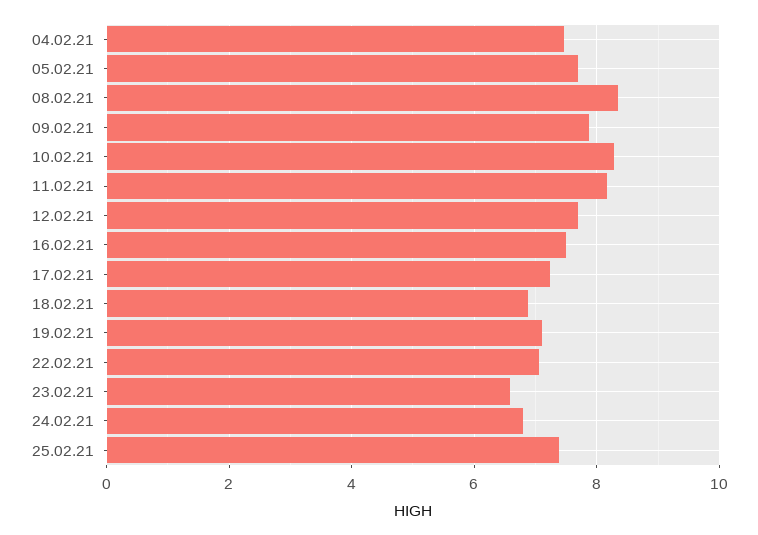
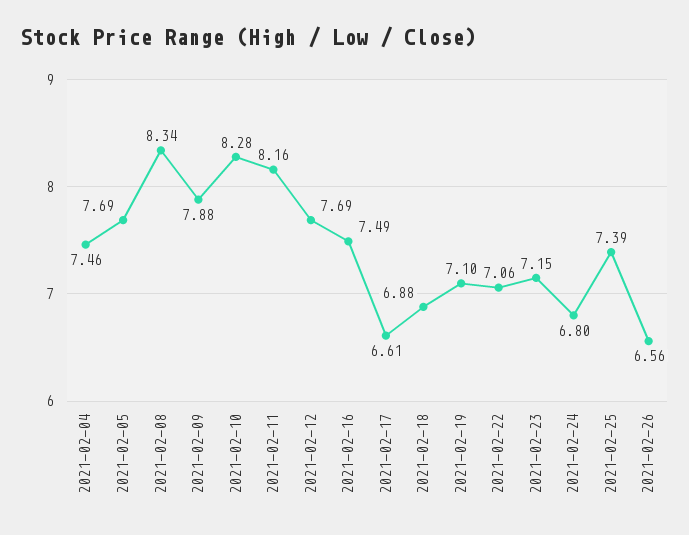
17.02.21: 7.2 -> 6.61
23.02.21: 6.6 -> 7.15
2021-02-26: none -> 6.56

